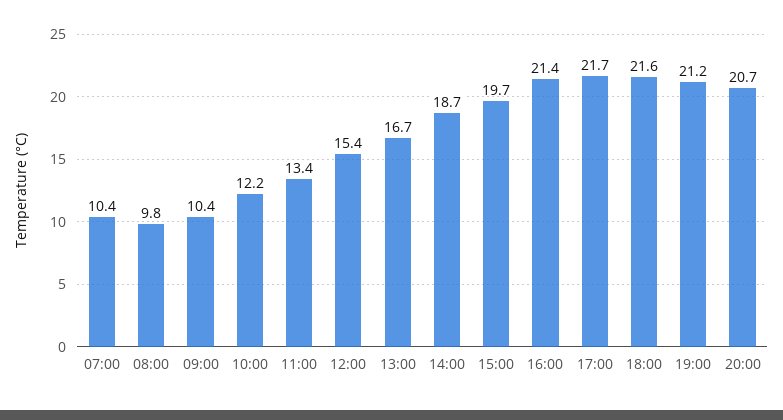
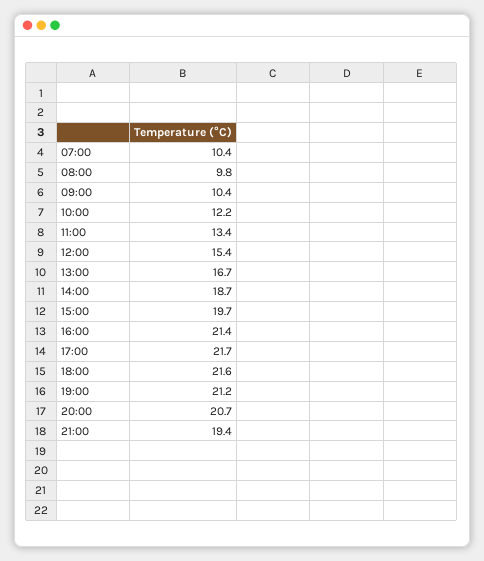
21:00: none -> 19.4

